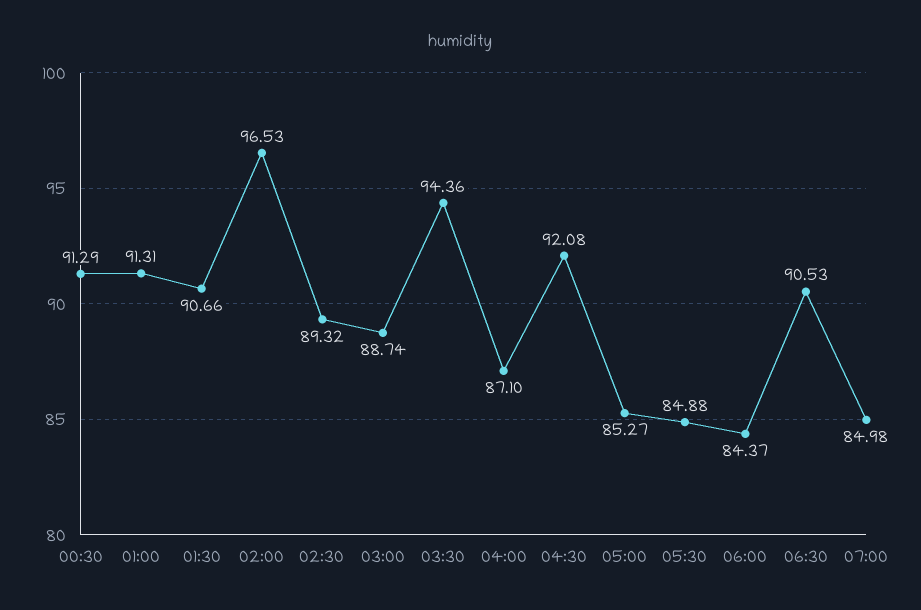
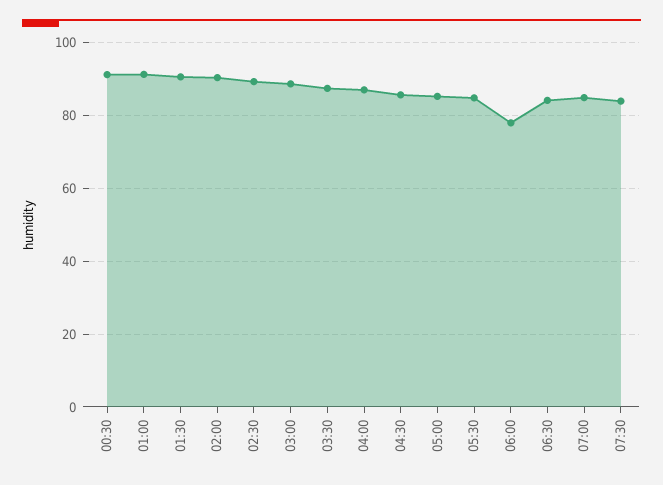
02:00: 96.53 -> 90
03:30: 94.36 -> 88
04:30: 92.08 -> 86
06:00: 84.37 -> 78
06:30: 90.53 -> 84
07:30: none -> 84

